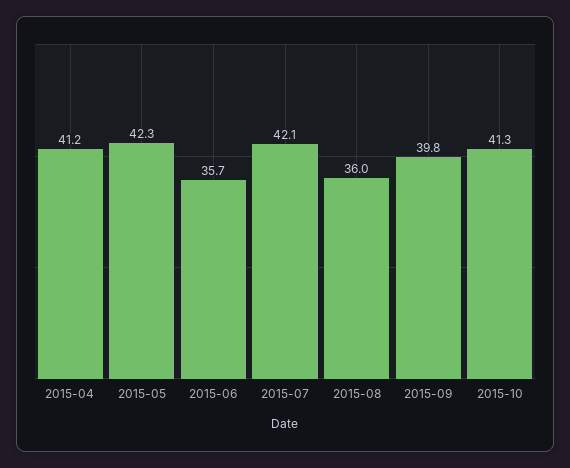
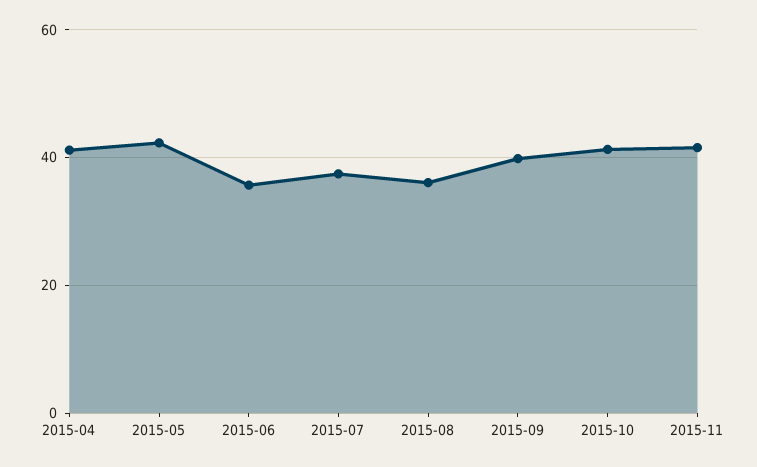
2015-07: 42.1 -> 38
2015-11: none -> 42

